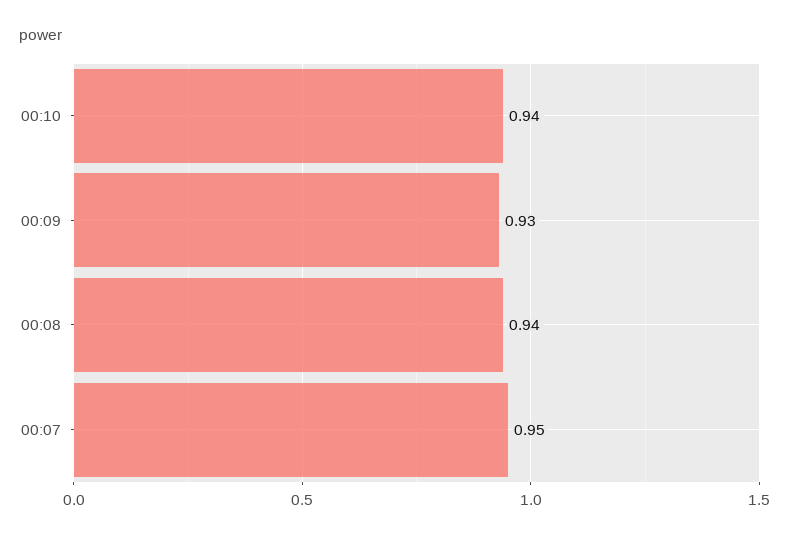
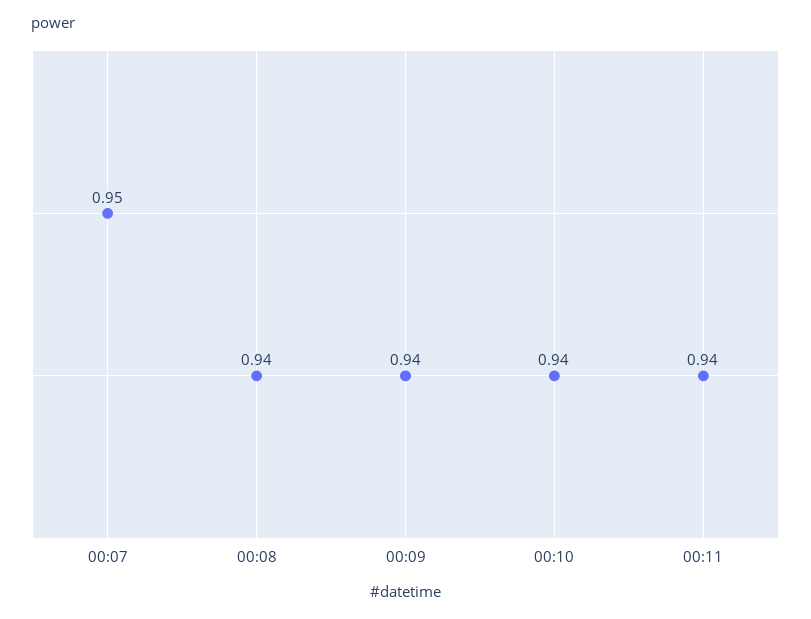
00:09: 0.93 -> 0.94
00:11: none -> 0.94

